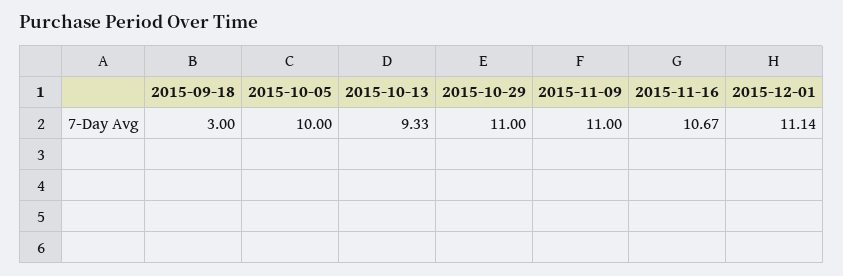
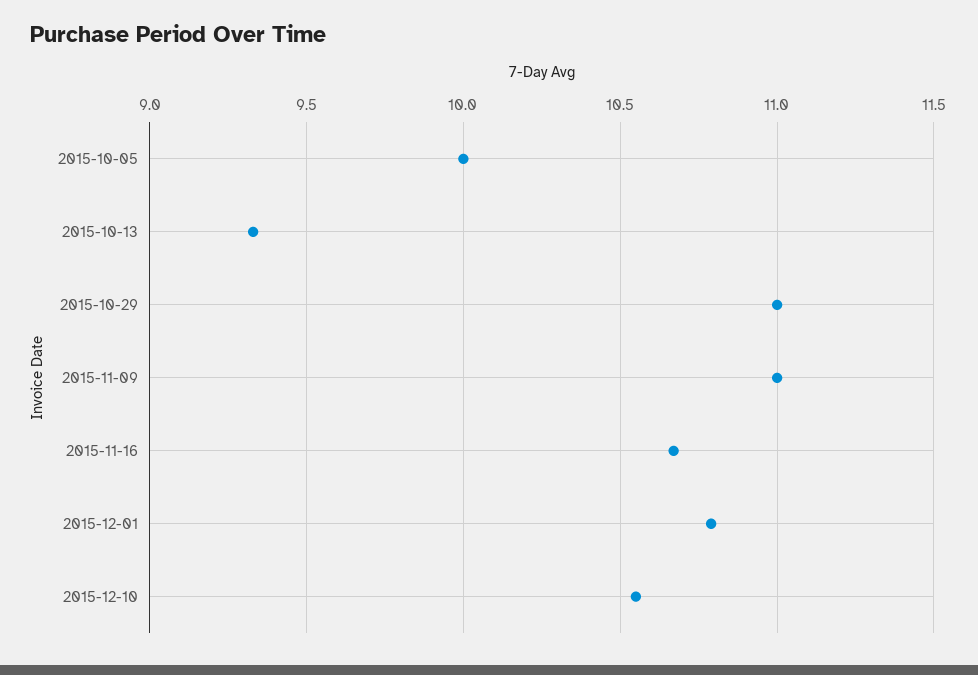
2015-09-18: 3 -> none
2015-12-01: 11.14 -> 10.8
2015-12-10: none -> 10.55

